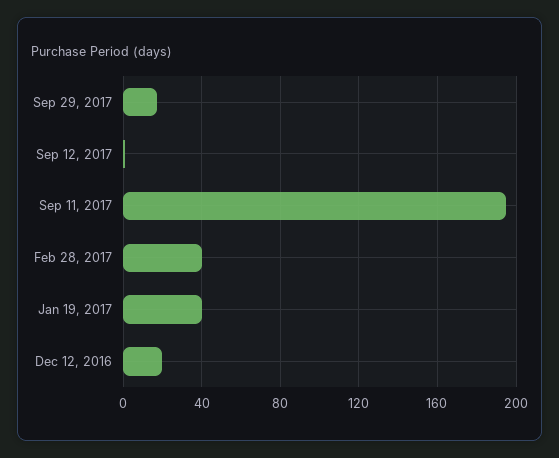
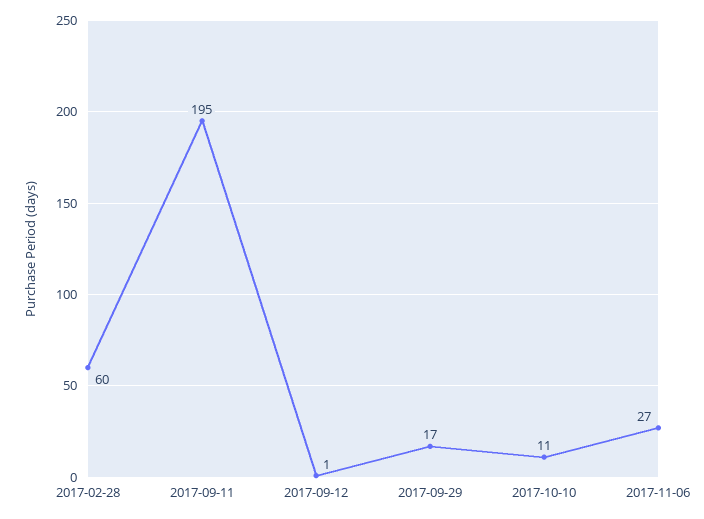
Feb 28, 2017: 40 -> 60
Jan 19, 2017: 40 -> none
Dec 12, 2016: 20 -> none
2017-10-10: none -> 11
2017-11-06: none -> 27

